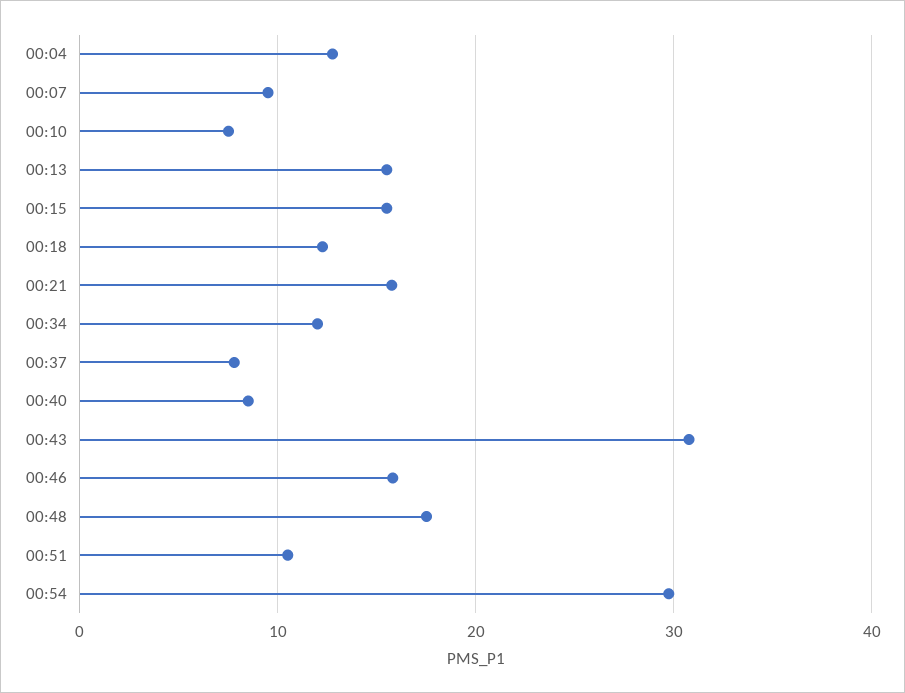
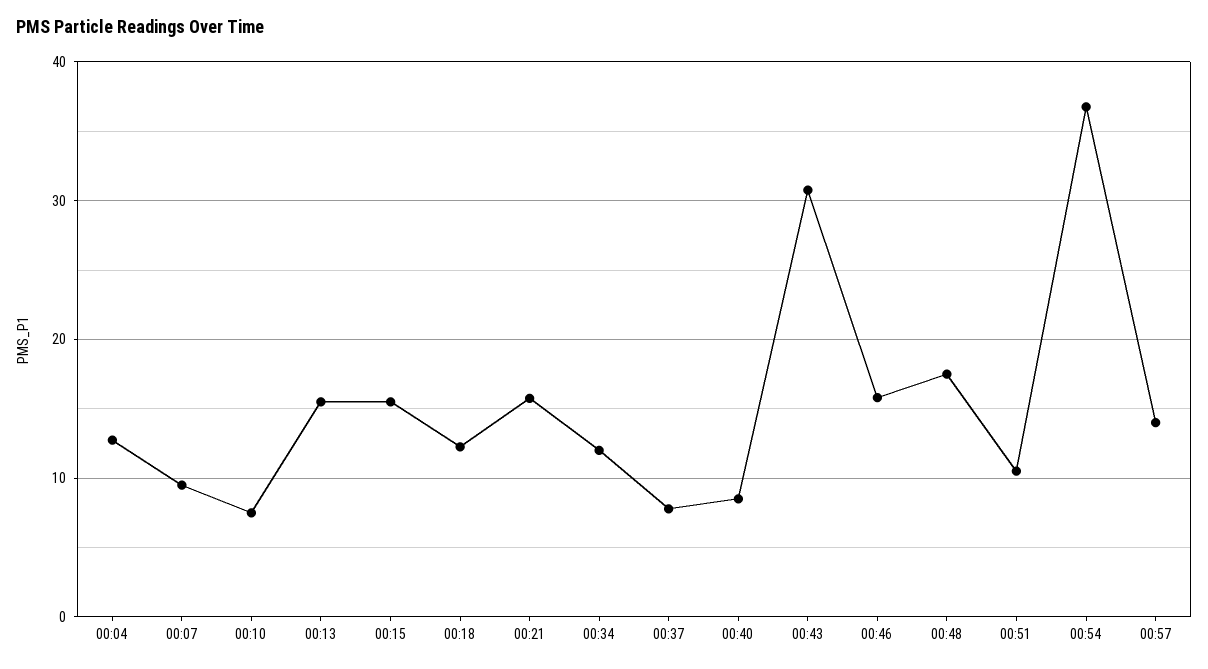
00:54: 30 -> 37
00:57: none -> 14

